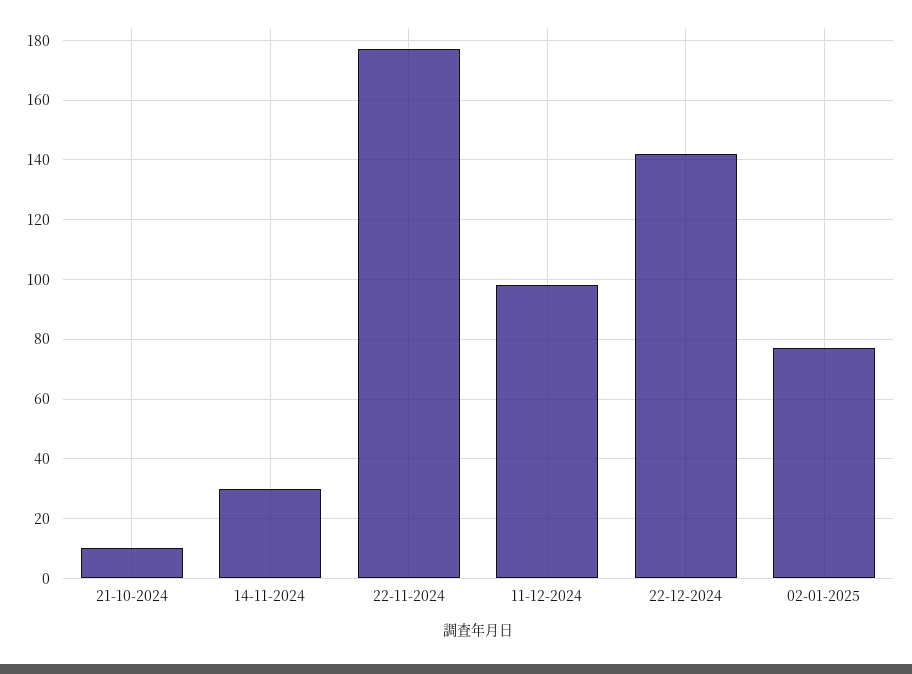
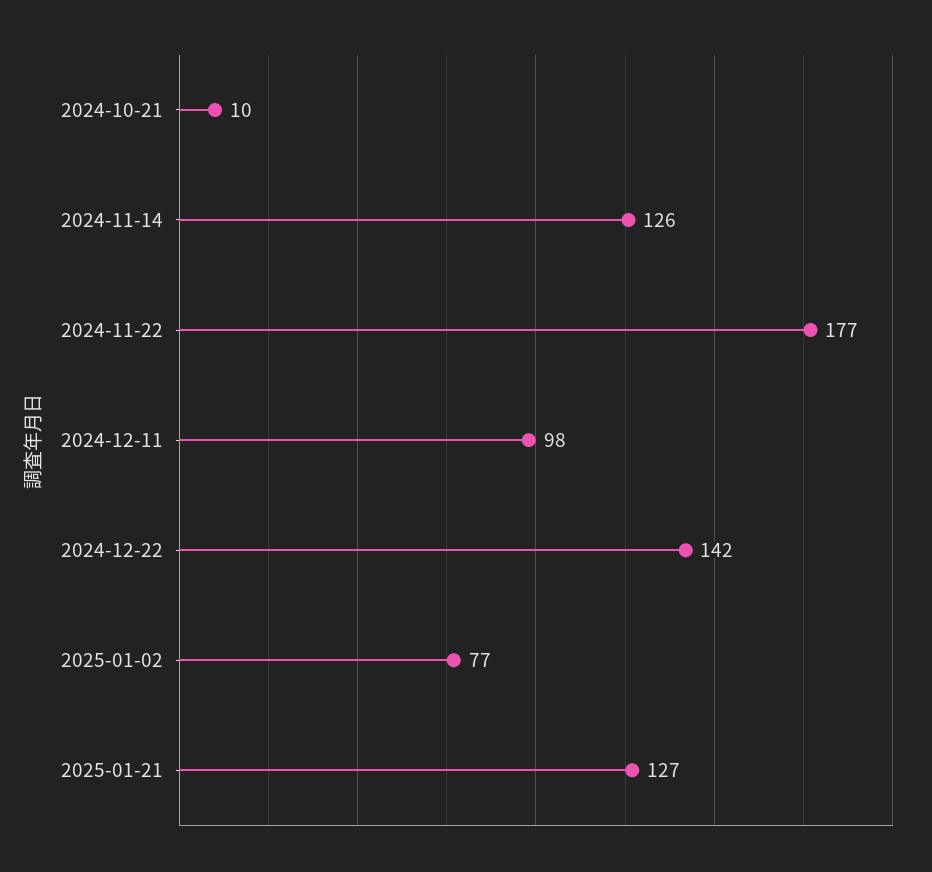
14-11-2024: 30 -> 126
2025-01-21: none -> 127

